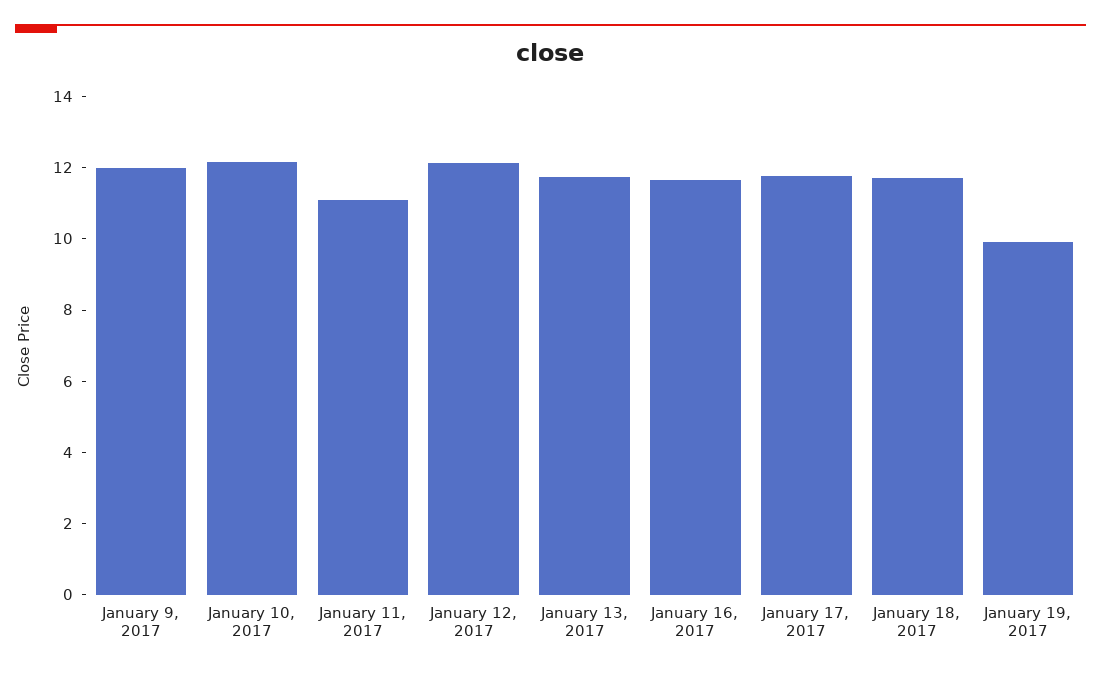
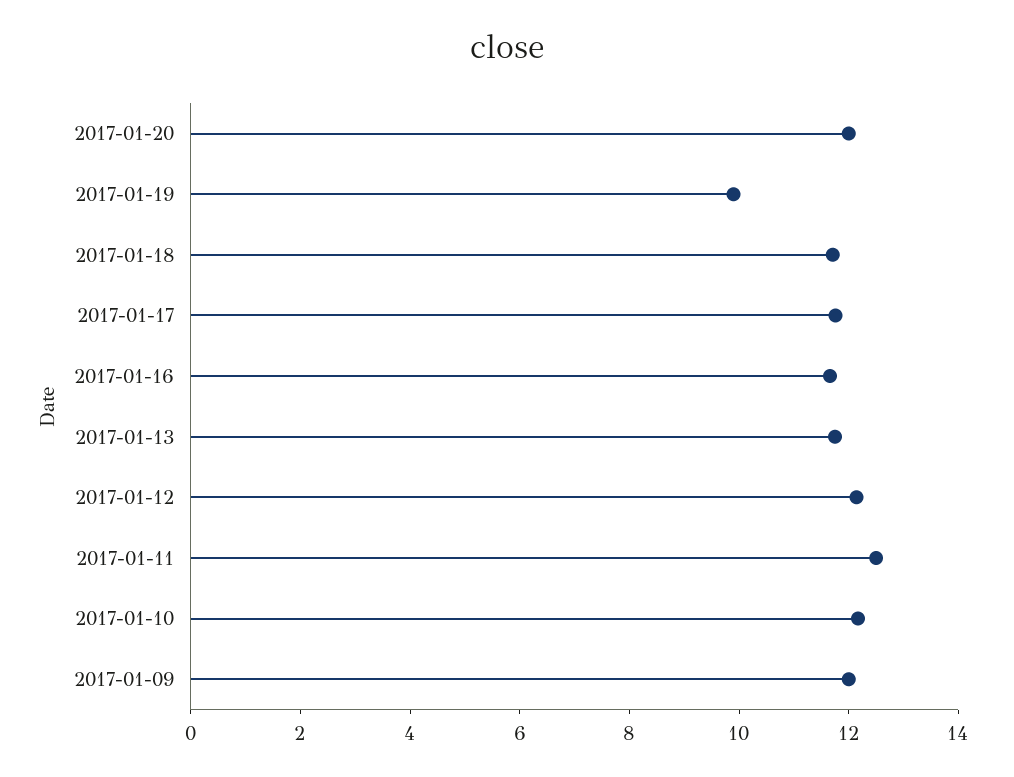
January 11, 2017: 11 -> 12.5
2017-01-20: none -> 12

